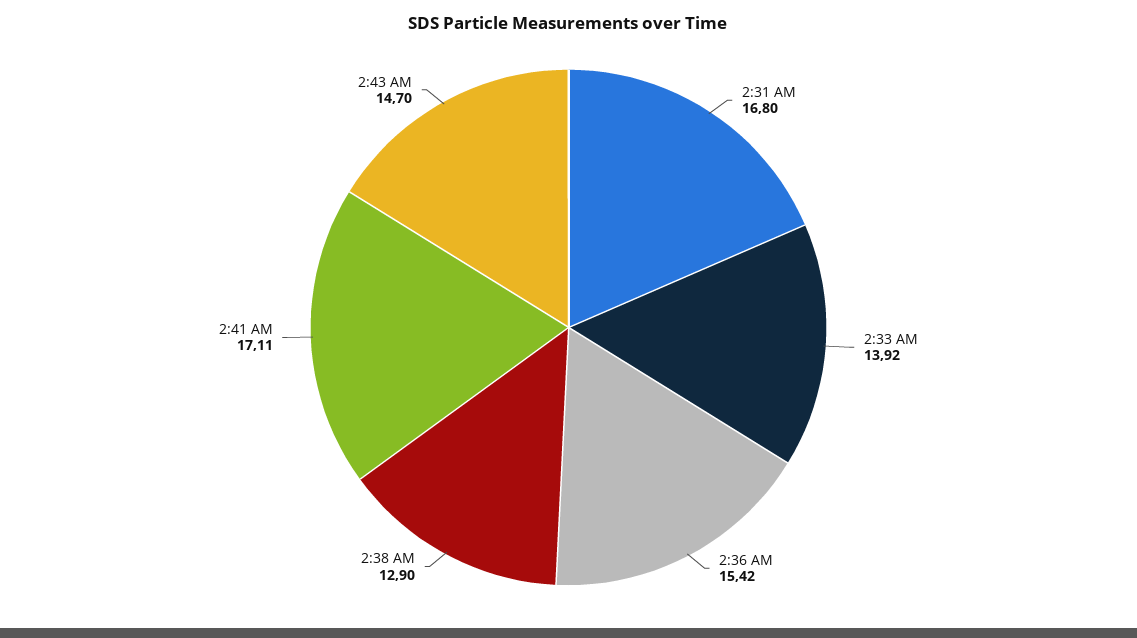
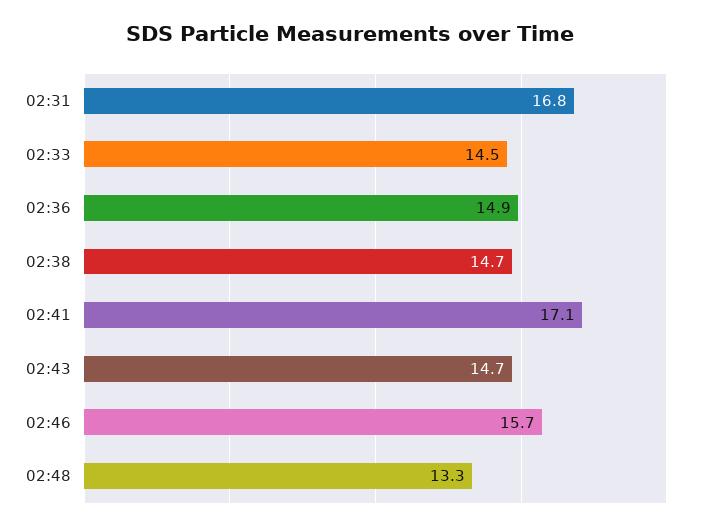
2:33 AM: 13.92 -> 14.5
2:36 AM: 15.42 -> 14.9
2:38 AM: 12.9 -> 14.7
02:46: none -> 15.7
02:48: none -> 13.3

